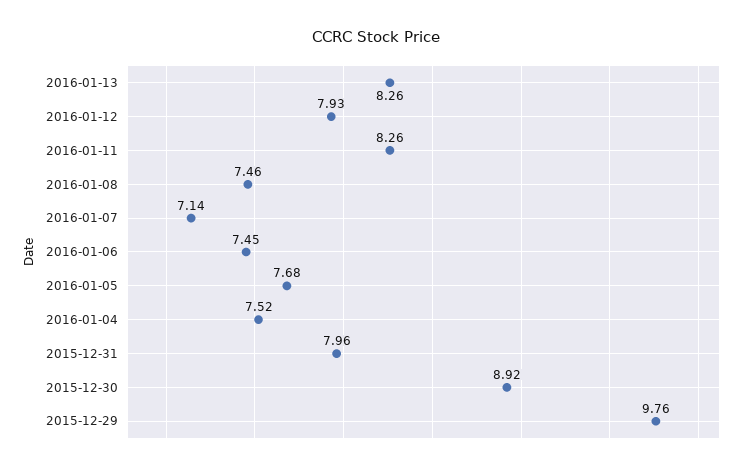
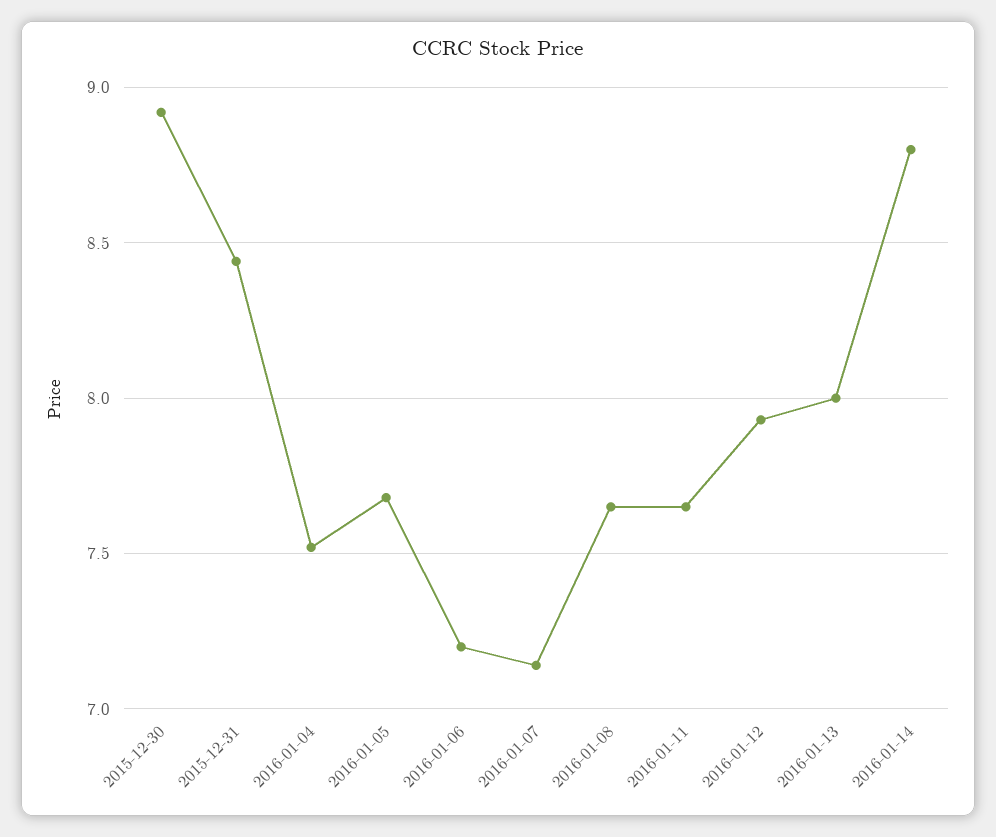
2016-01-13: 8.26 -> 8
2016-01-11: 8.26 -> 7.65
2016-01-08: 7.46 -> 7.65
2016-01-06: 7.45 -> 7.2
2015-12-31: 7.96 -> 8.45
2015-12-29: 9.76 -> none
2016-01-14: none -> 8.8

